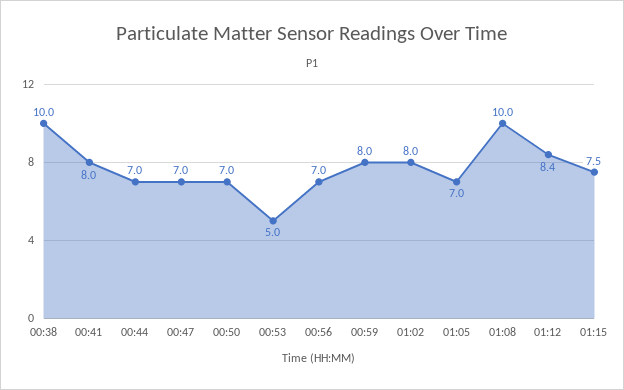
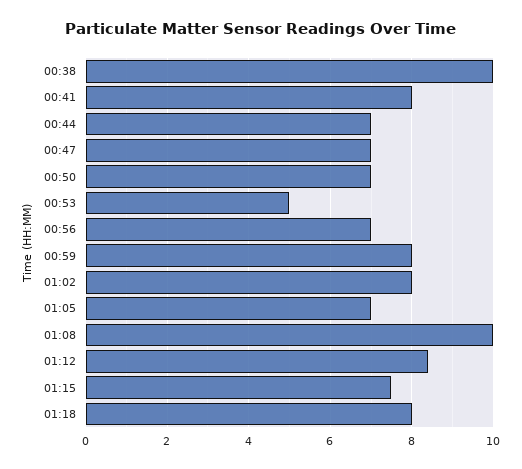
01:18: none -> 8

